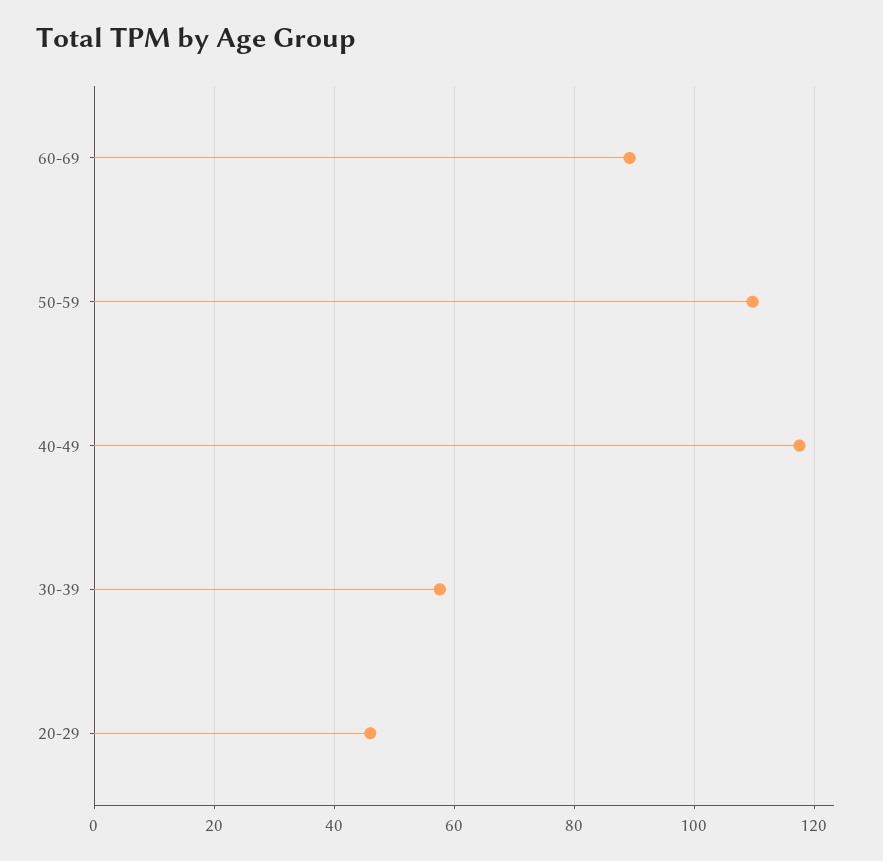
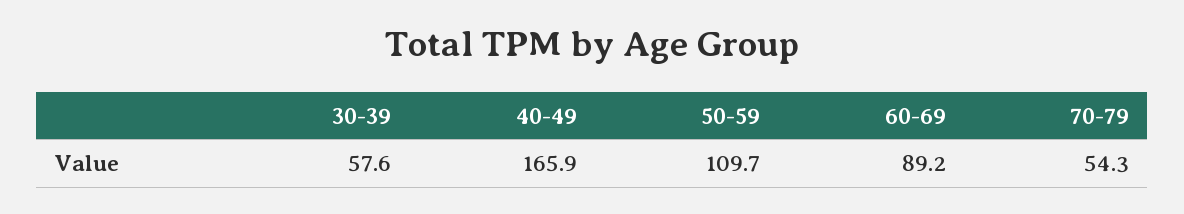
40-49: 118 -> 165.9
20-29: 46 -> none
70-79: none -> 54.3

